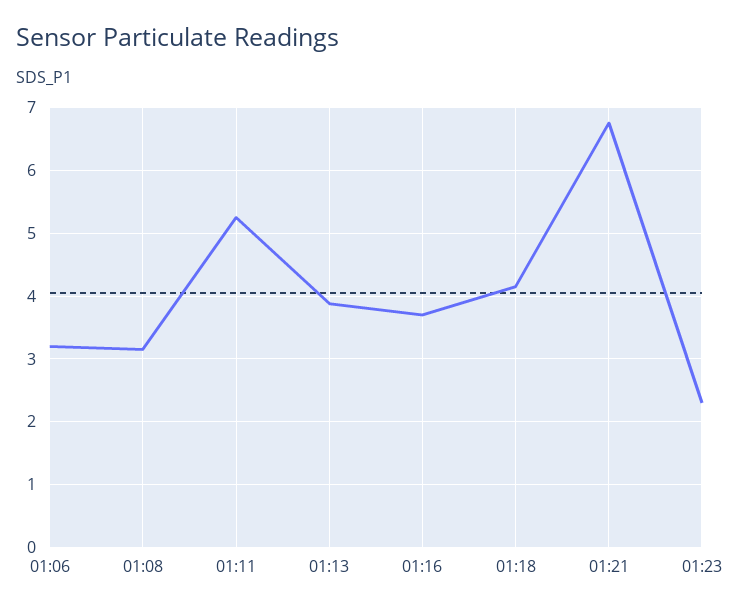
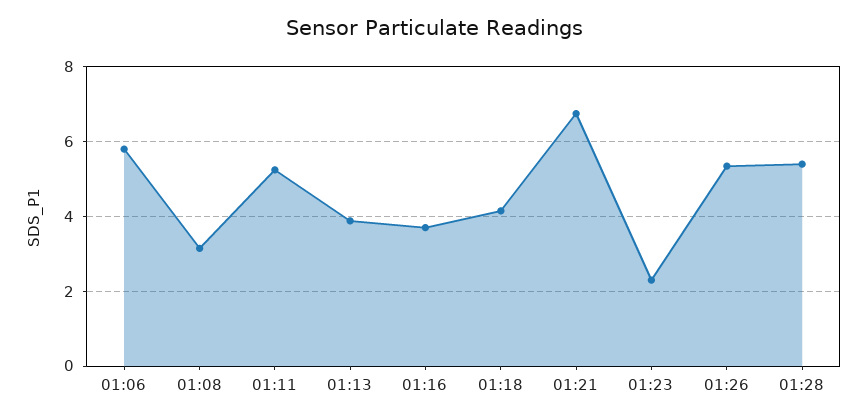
01:06: 3.2 -> 5.8
01:26: none -> 5.4
01:28: none -> 5.4

